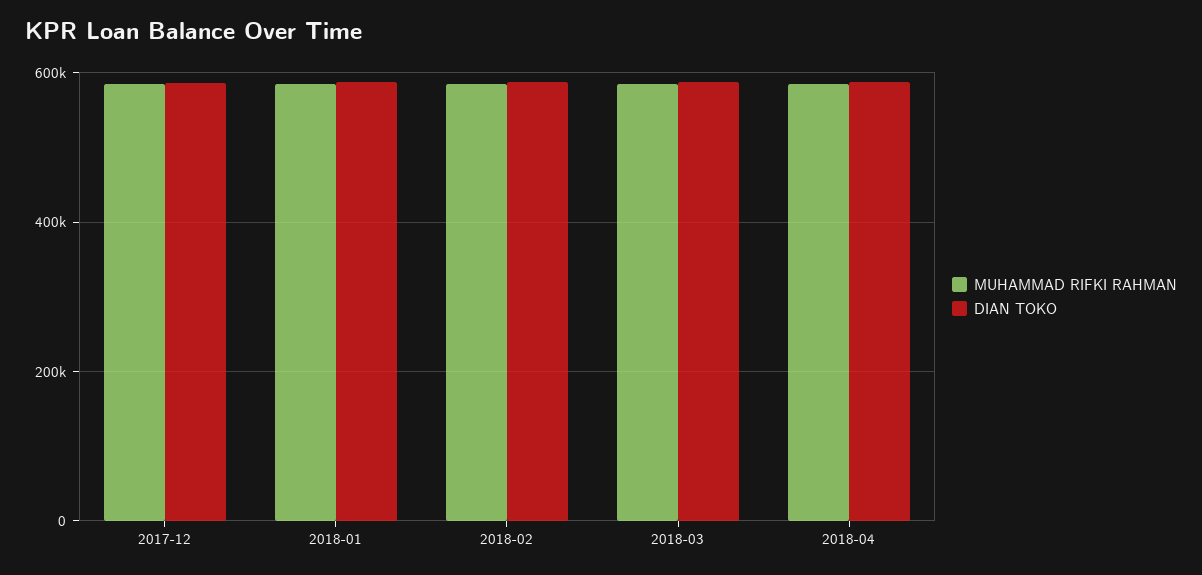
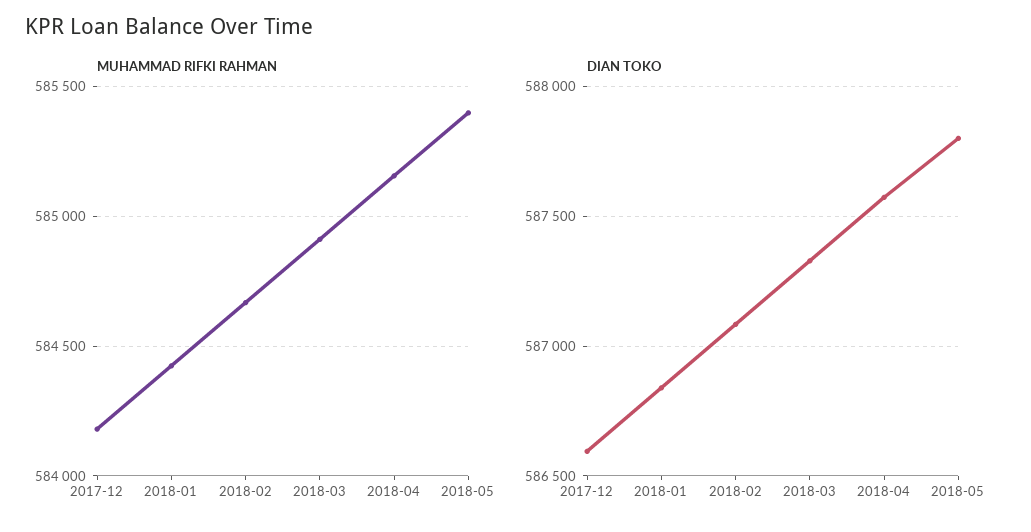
MUHAMMAD RIFKI RAHMAN, 2018-05: none -> 585400
DIAN TOKO, 2018-05: none -> 587800

